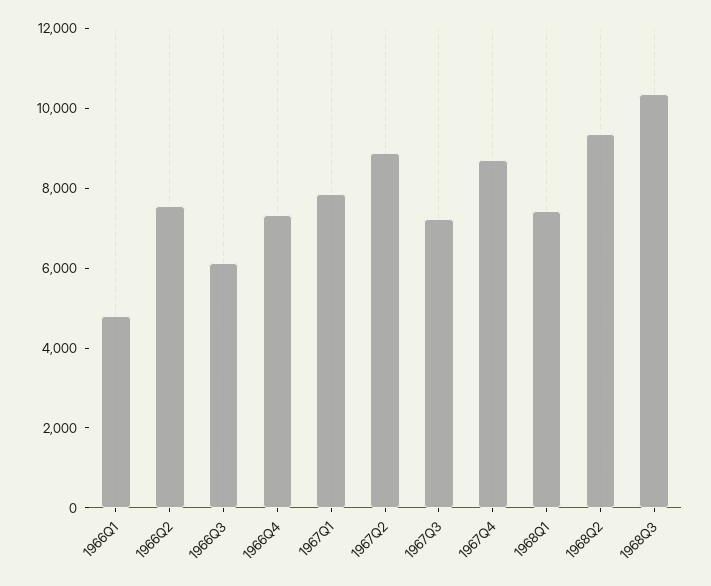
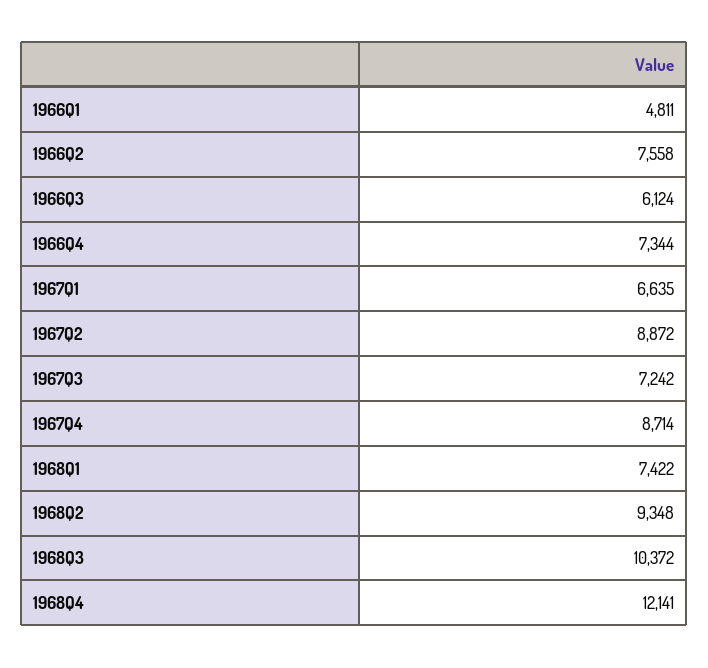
1967Q1: 8000 -> 6635
1968Q4: none -> 12141

